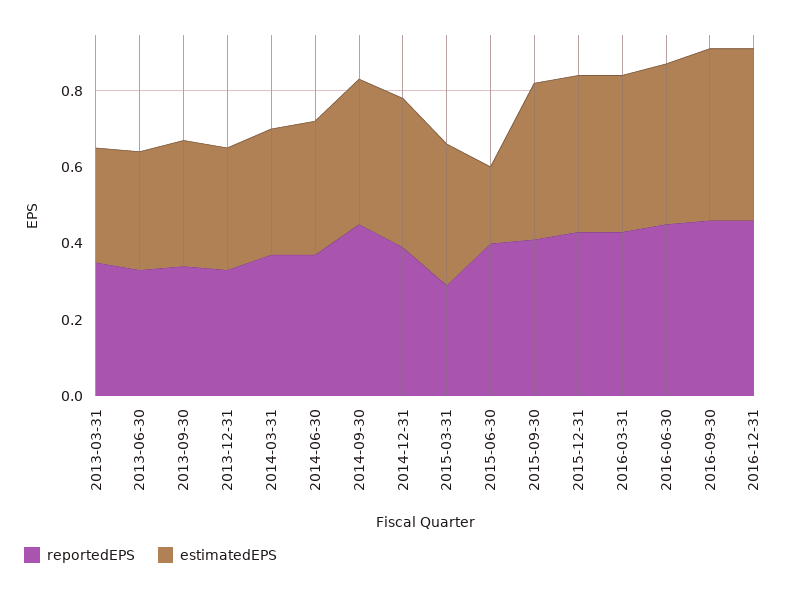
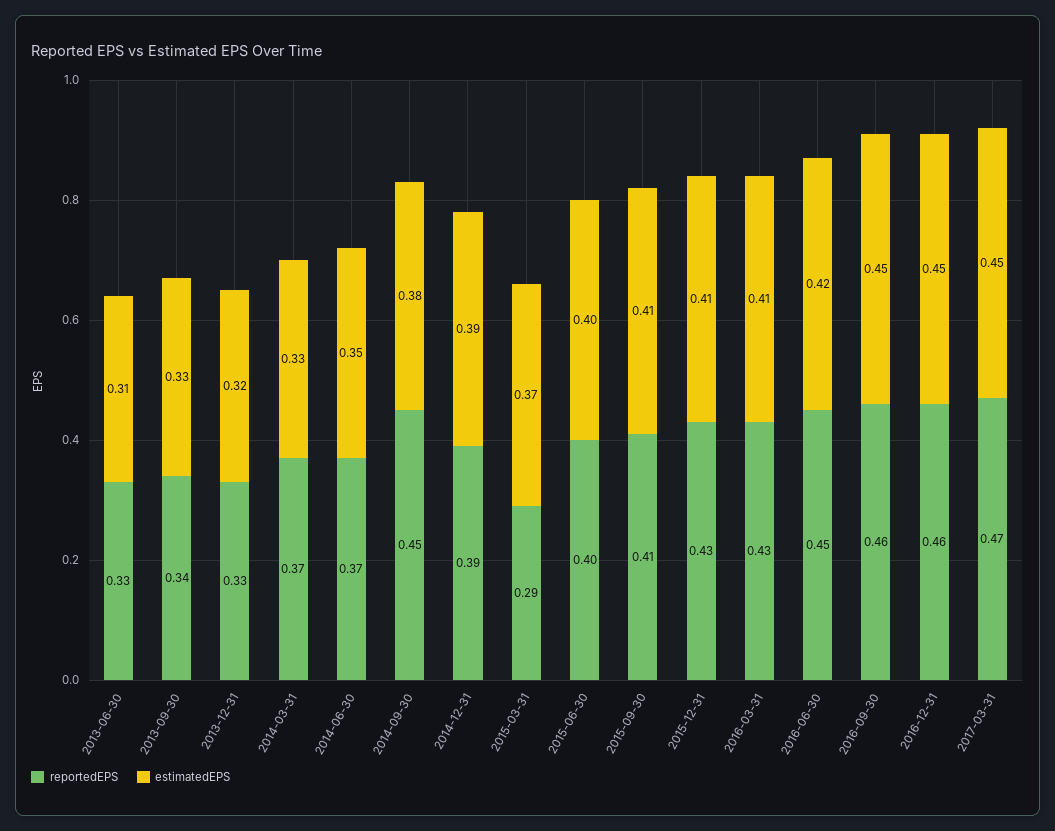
reportedEPS, 2013-03-31: 0.35 -> none
estimatedEPS, 2013-03-31: 0.3 -> none
estimatedEPS, 2015-06-30: 0.2 -> 0.4
reportedEPS, 2017-03-31: none -> 0.47
estimatedEPS, 2017-03-31: none -> 0.45

